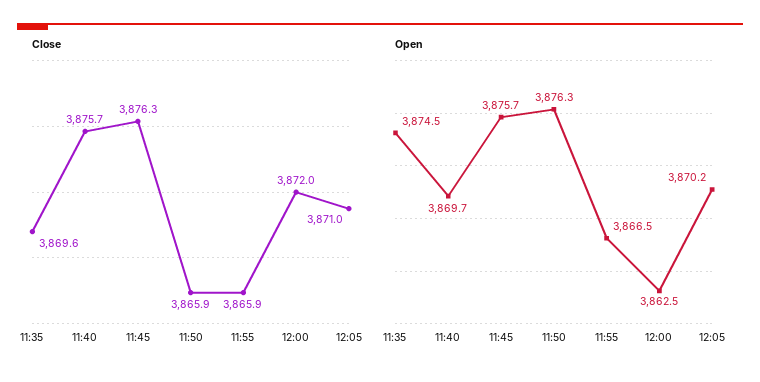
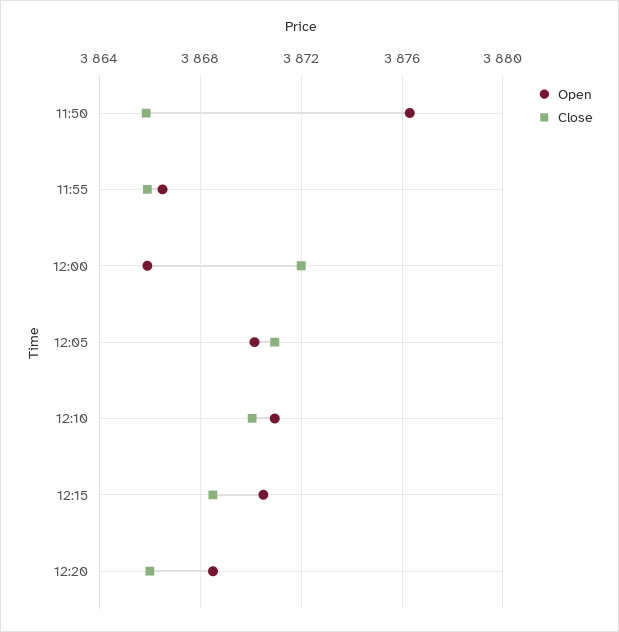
Close, 11:35: 3869.6 -> none
Close, 11:40: 3875.7 -> none
Close, 11:45: 3876.3 -> none
Open, 11:35: 3874.5 -> none
Open, 11:40: 3869.7 -> none
Open, 11:45: 3875.7 -> none
Open, 12:00: 3862.5 -> 3866
Open, 12:10: none -> 3871
Close, 12:10: none -> 3870
Open, 12:15: none -> 3870.5
Close, 12:15: none -> 3868.5
Open, 12:20: none -> 3868.5
Close, 12:20: none -> 3866

